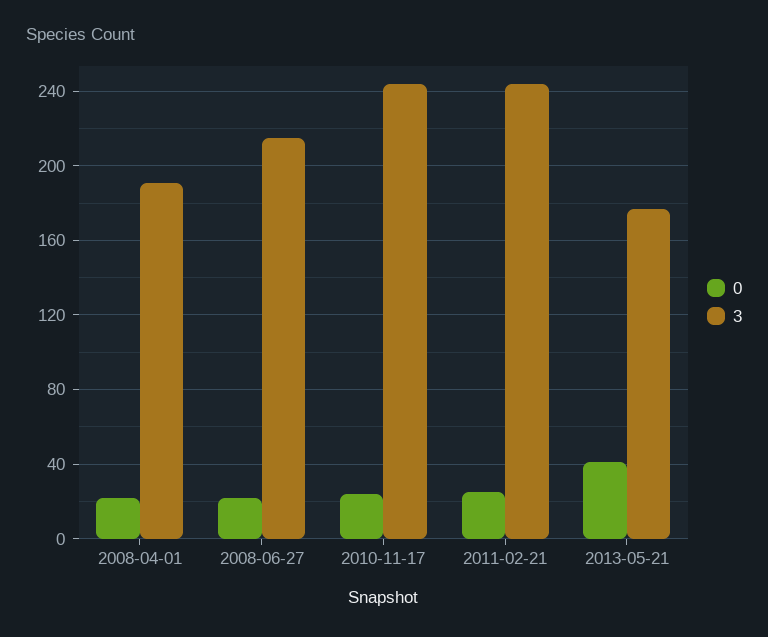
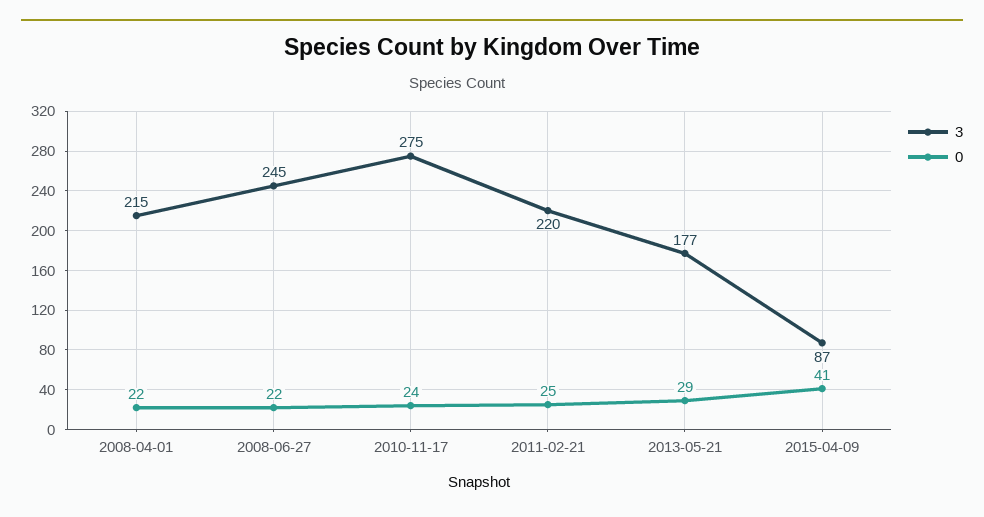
3, 2008-04-01: 190 -> 215
3, 2008-06-27: 215 -> 245
3, 2010-11-17: 245 -> 275
3, 2011-02-21: 245 -> 220
0, 2013-05-21: 40 -> 29
3, 2015-04-09: none -> 87
0, 2015-04-09: none -> 41

